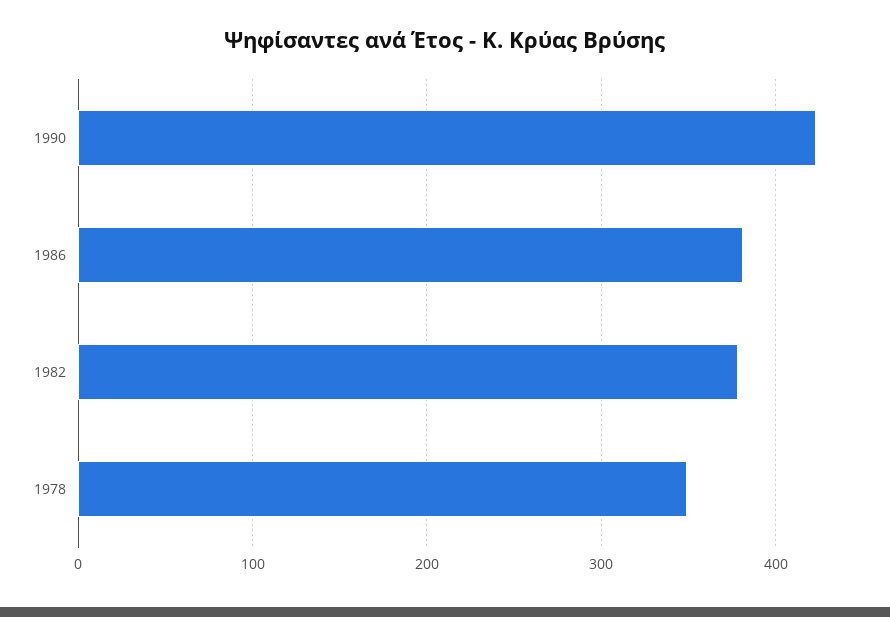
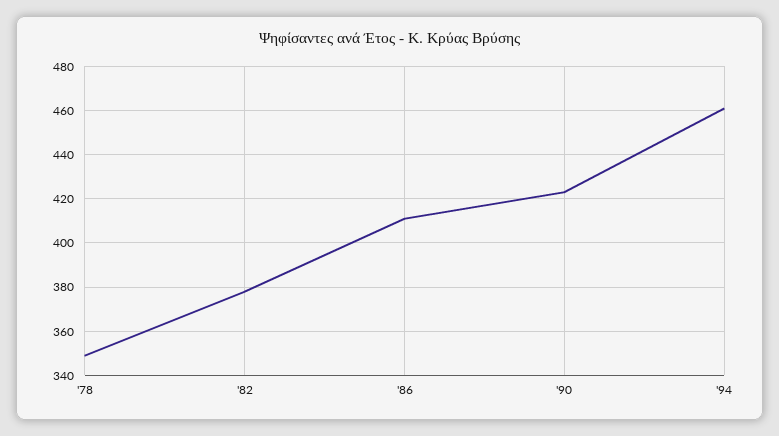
1986: 380 -> 410
'94: none -> 460

